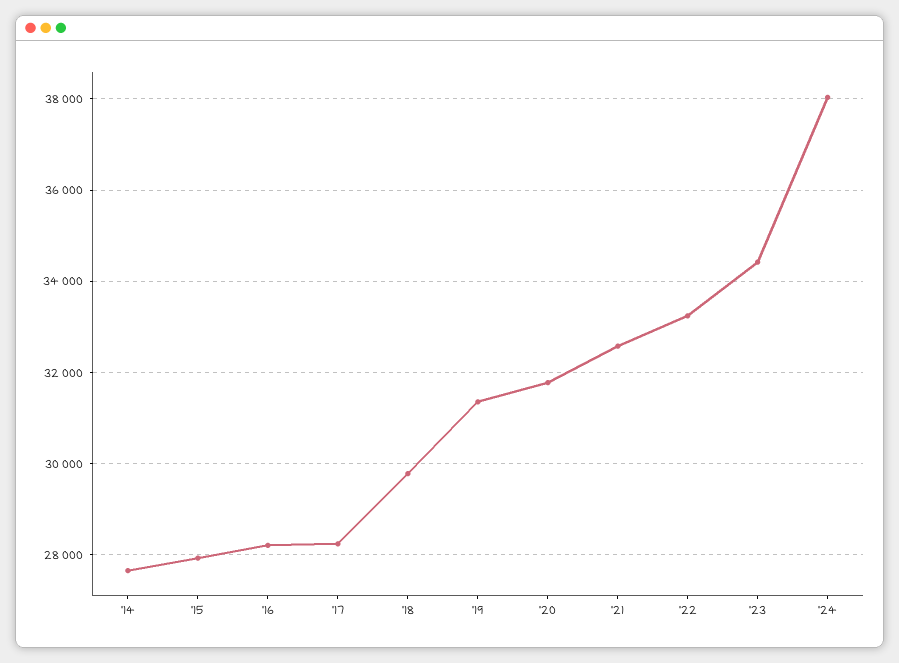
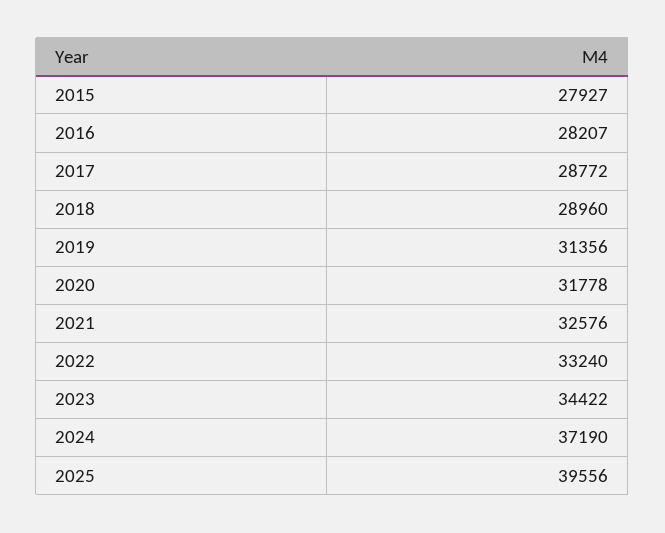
'14: 27600 -> none
'17: 28200 -> 28772
'18: 29800 -> 28960
'24: 38000 -> 37190
2025: none -> 39556

